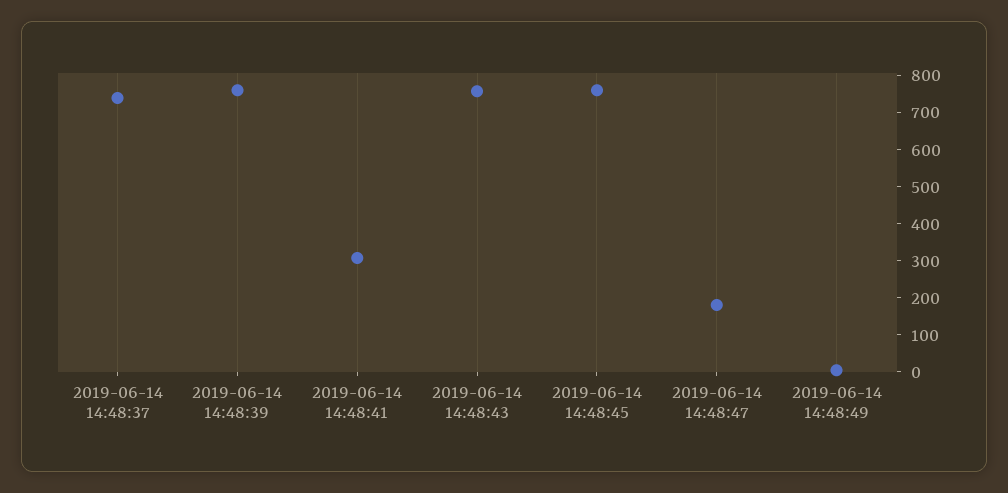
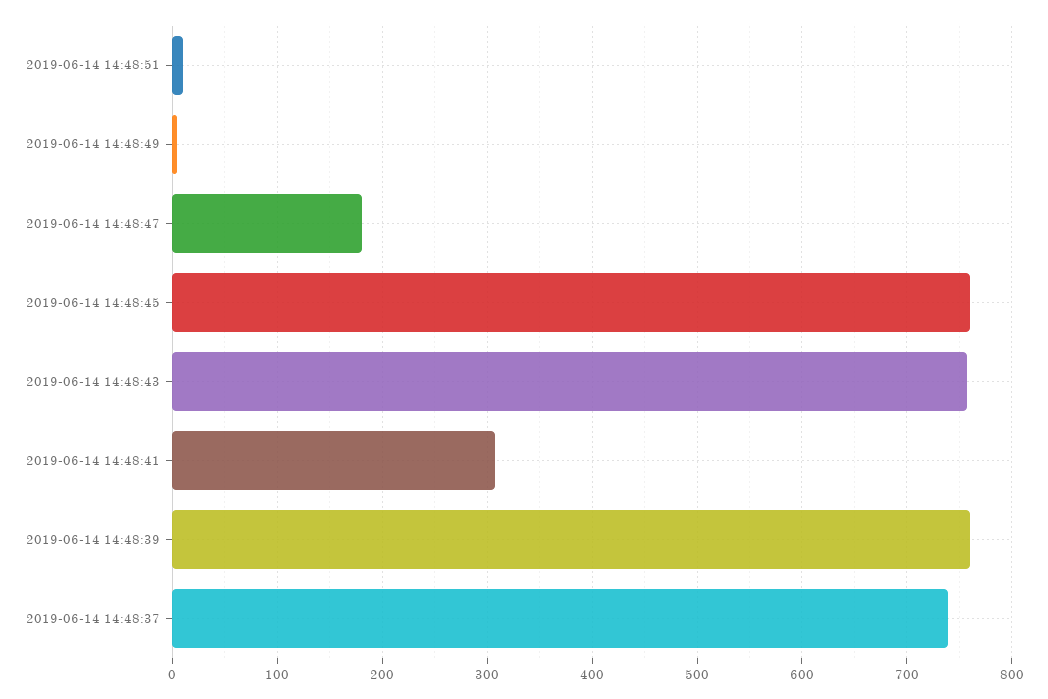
2019-06-14 14:48:51: none -> 10

